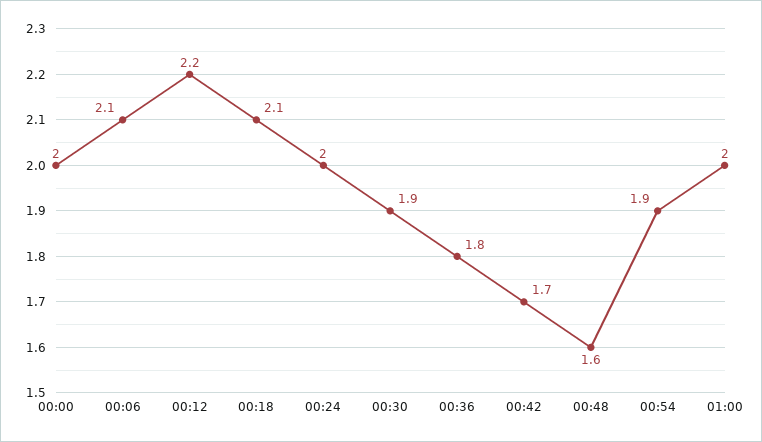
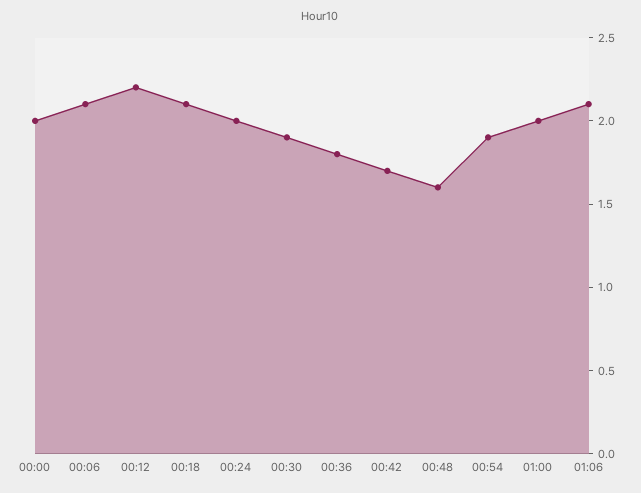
01:06: none -> 2.1

